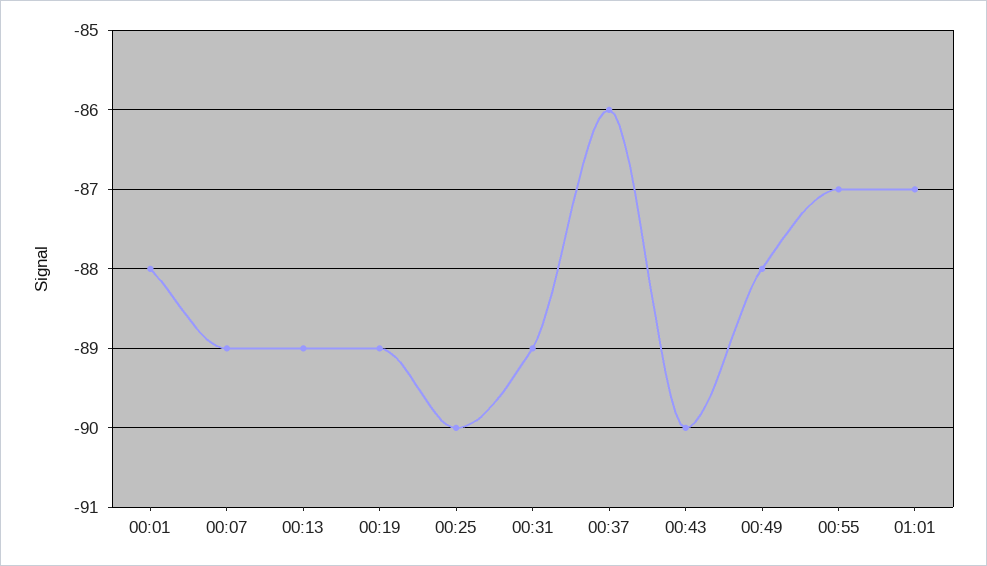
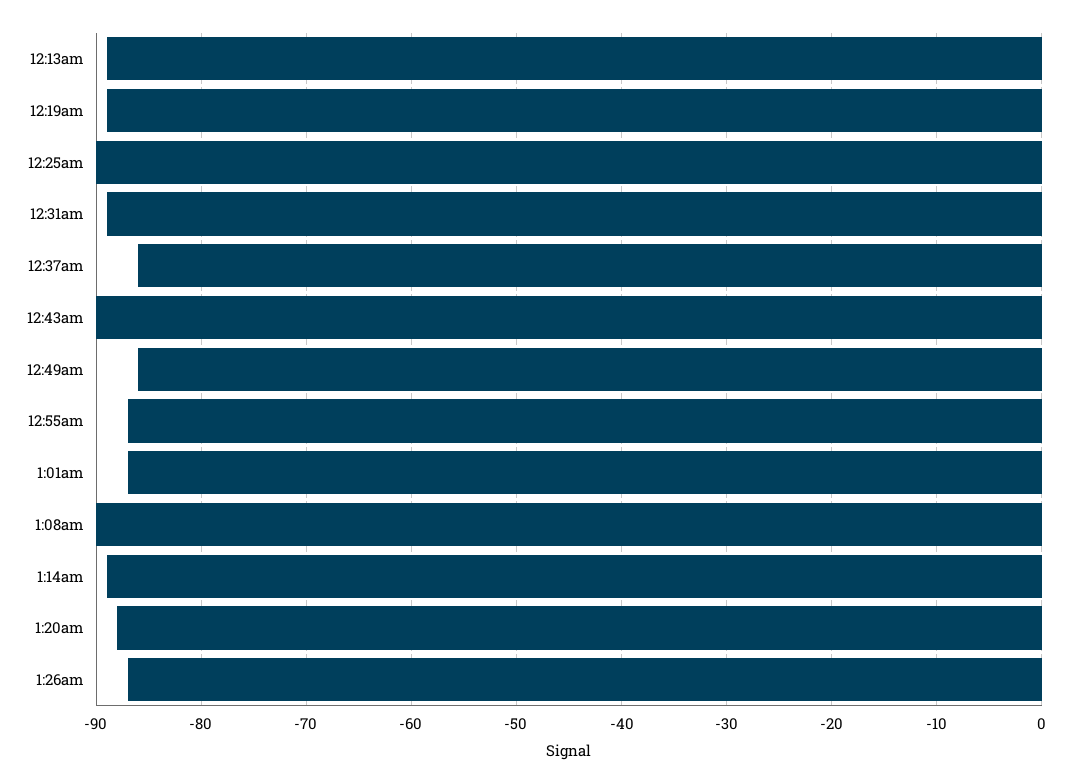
00:01: -88 -> none
00:07: -89 -> none
00:49: -88 -> -86
1:08am: none -> -90
1:14am: none -> -89
1:20am: none -> -88
1:26am: none -> -87

